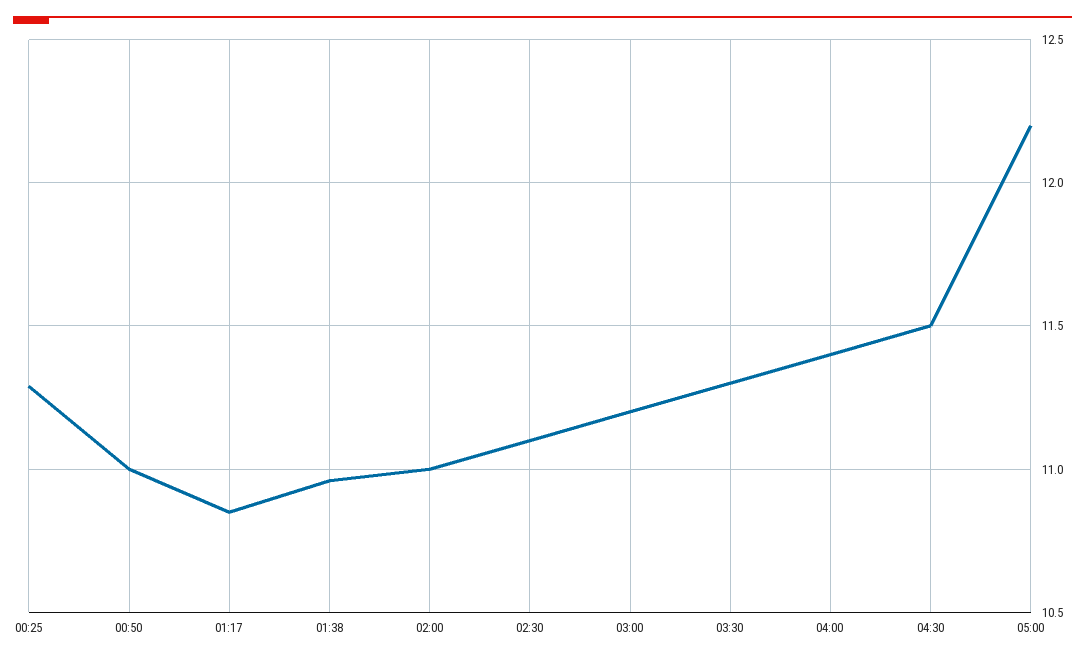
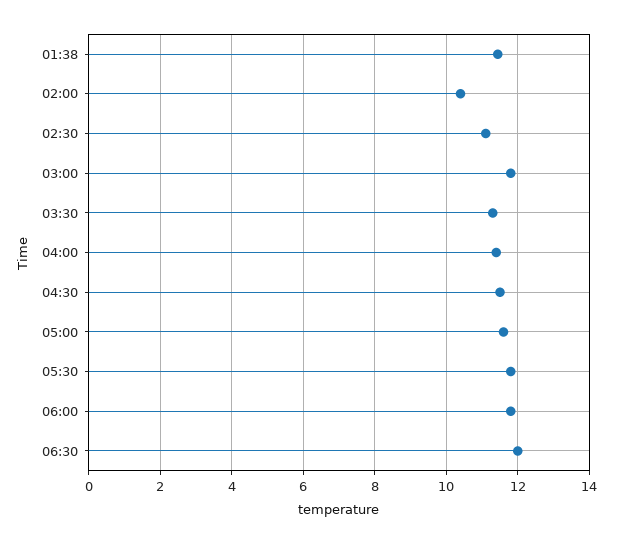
00:25: 11.3 -> none
00:50: 11 -> none
01:17: 10.85 -> none
01:38: 10.95 -> 11.4
02:00: 11 -> 10.4
03:00: 11.2 -> 11.8
05:00: 12.2 -> 11.6
05:30: none -> 11.8
06:00: none -> 11.8
06:30: none -> 12

